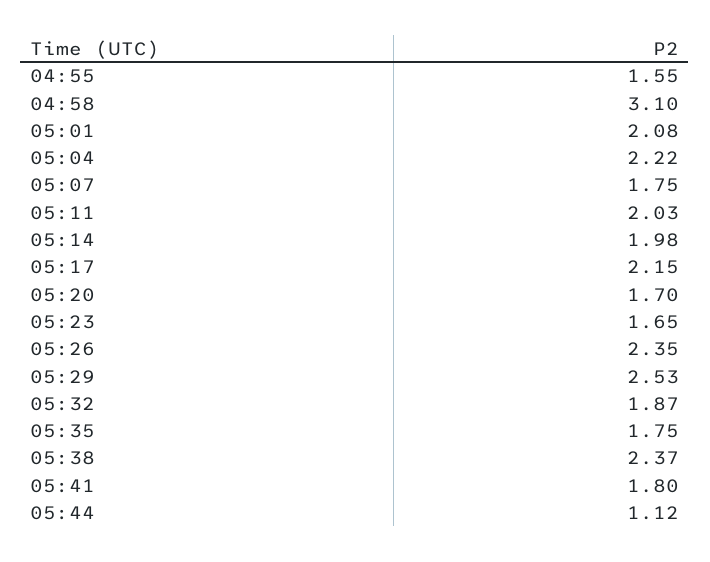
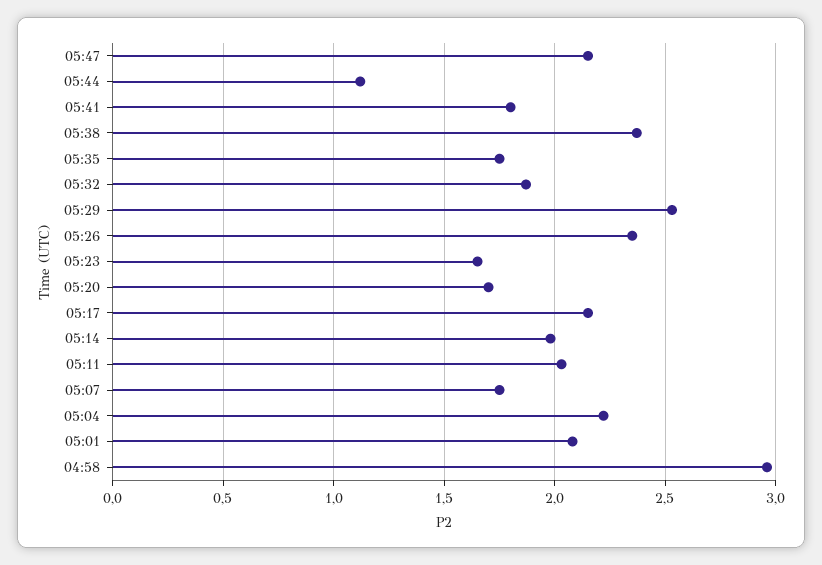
04:55: 1.55 -> none
04:58: 3.1 -> 2.95
05:47: none -> 2.15

